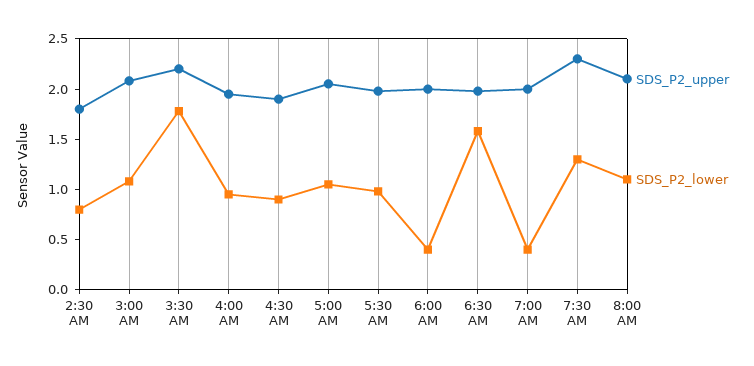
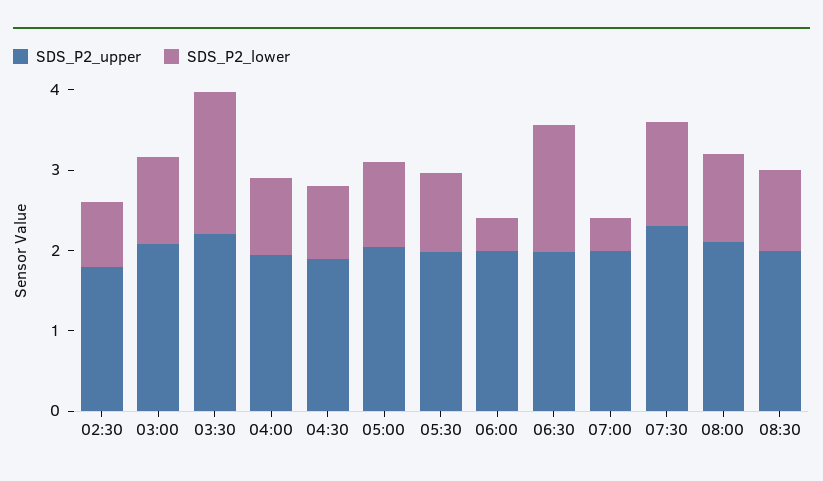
SDS_P2_upper, 08:30: none -> 2
SDS_P2_lower, 08:30: none -> 1

